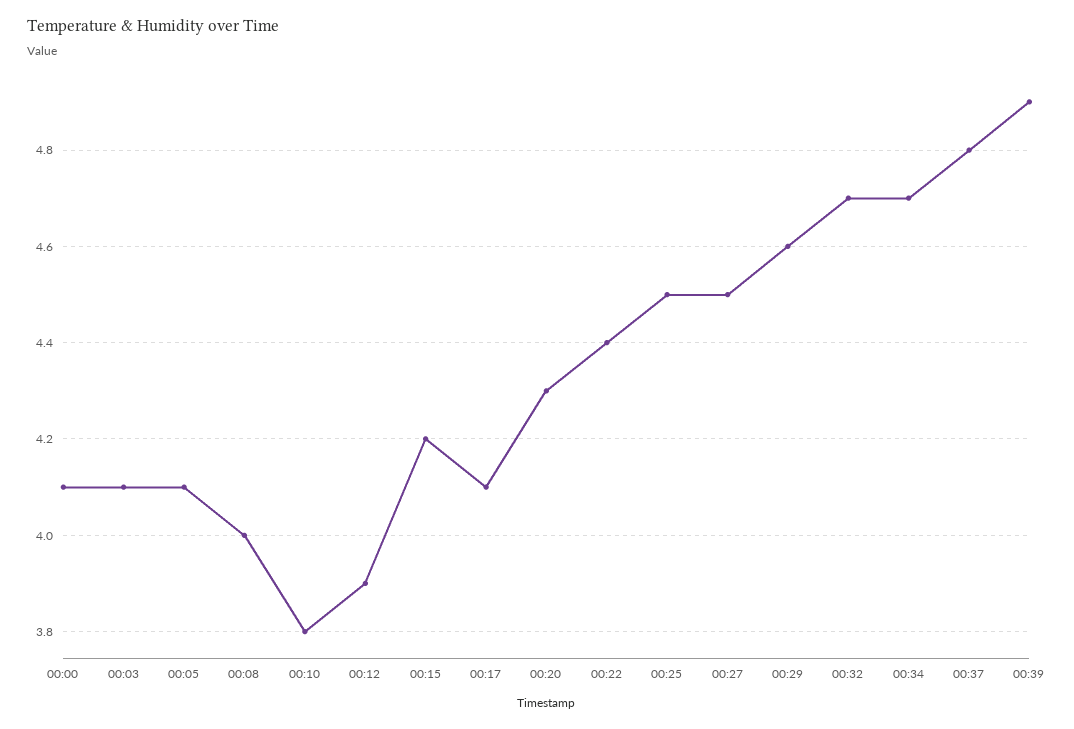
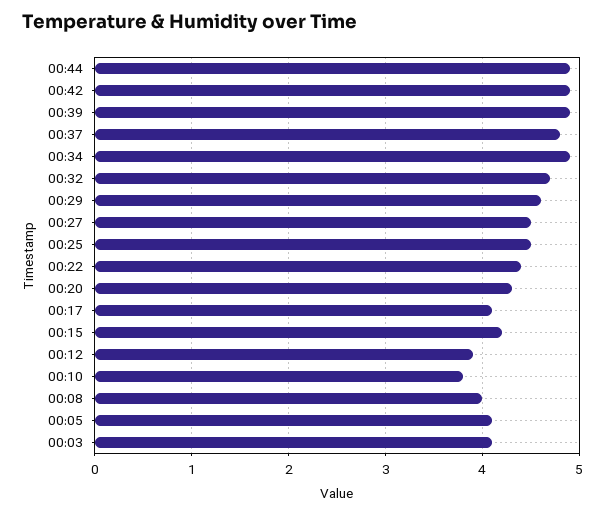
00:00: 4.1 -> none
00:34: 4.7 -> 4.9
00:44: none -> 4.9
00:42: none -> 4.9

